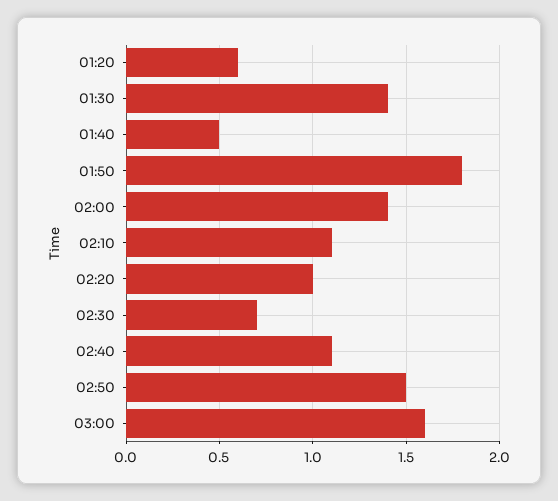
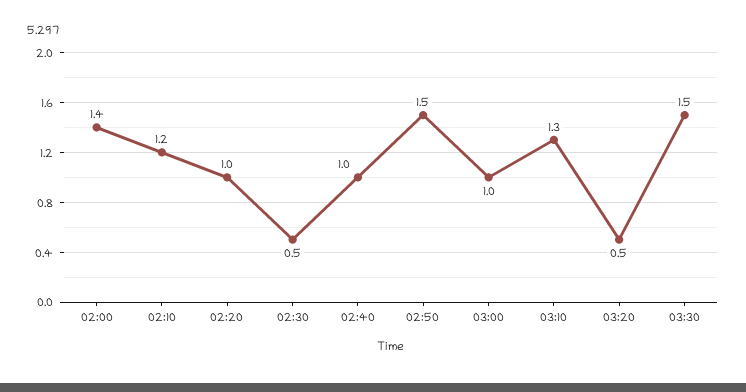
01:20: 0.6 -> none
01:30: 1.4 -> none
01:40: 0.5 -> none
01:50: 1.8 -> none
02:10: 1.1 -> 1.2
02:30: 0.7 -> 0.5
02:40: 1.1 -> 1
03:00: 1.6 -> 1
03:10: none -> 1.3
03:20: none -> 0.5
03:30: none -> 1.5

